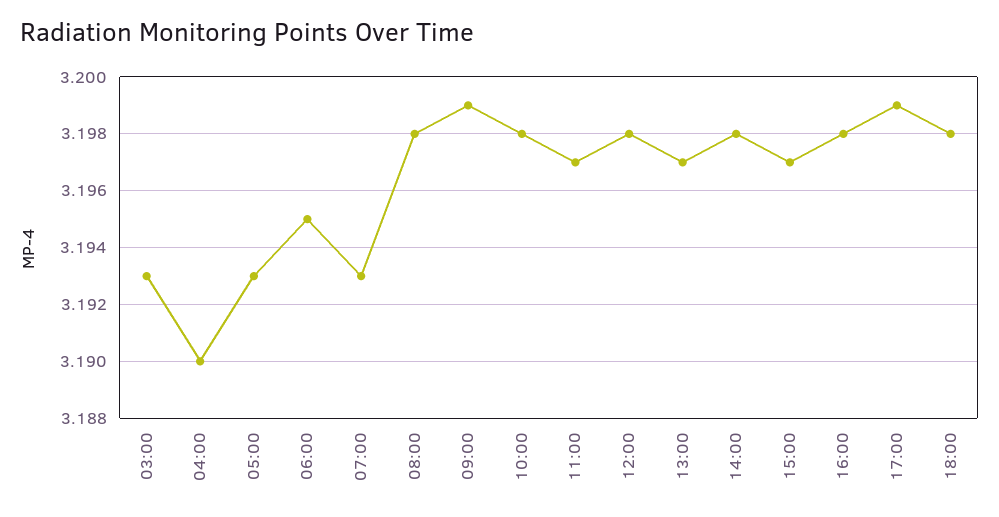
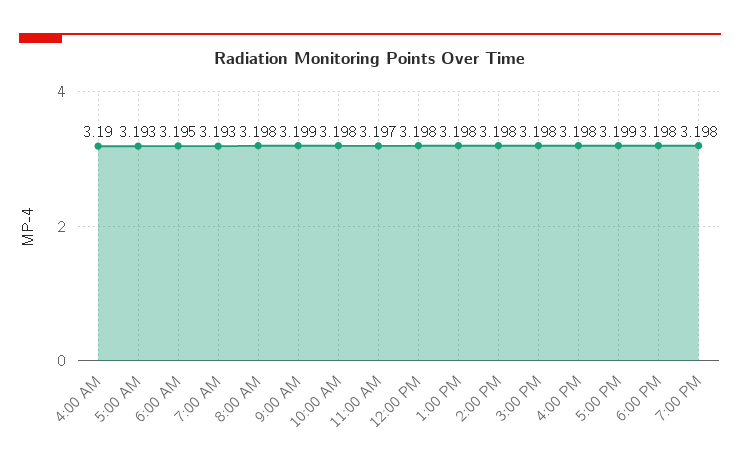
03:00: 3.193 -> none
13:00: 3.197 -> 3.198
15:00: 3.197 -> 3.198
7:00 PM: none -> 3.198

